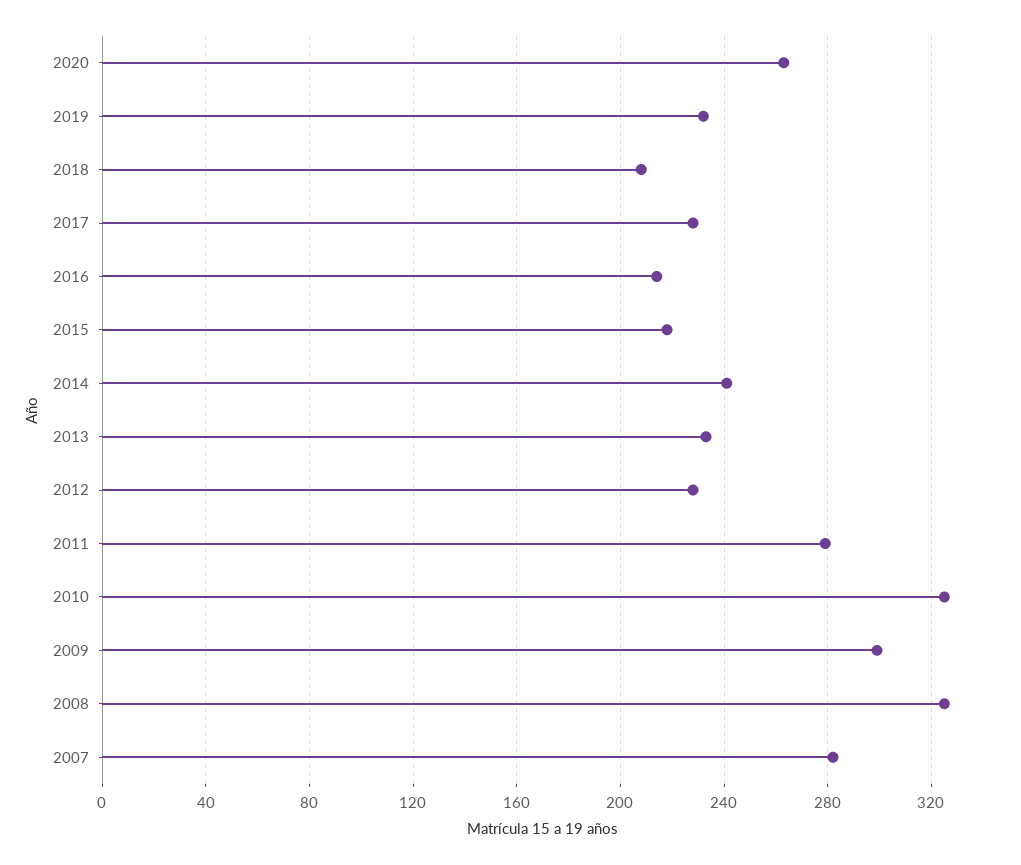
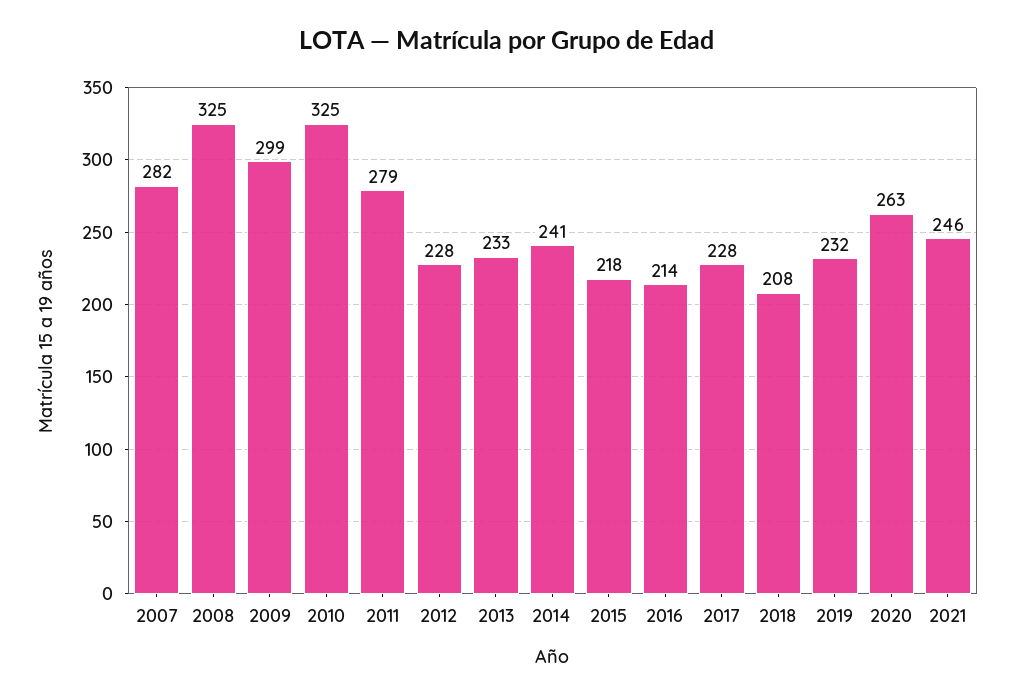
2021: none -> 246

